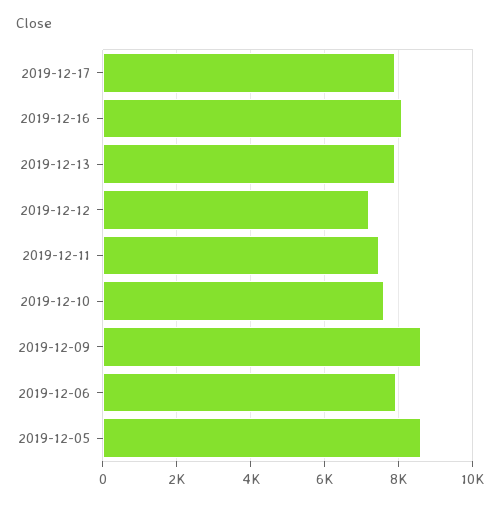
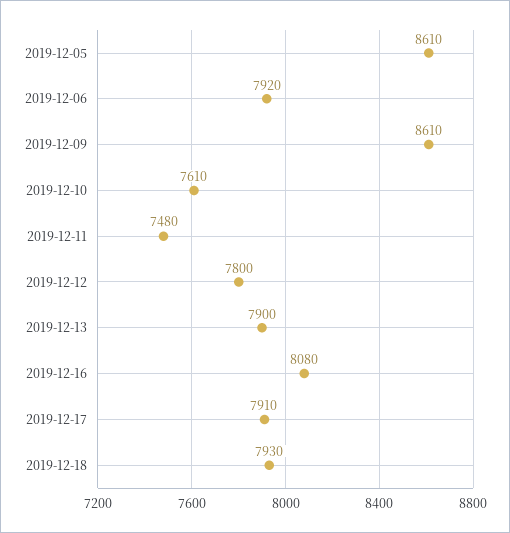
2019-12-12: 7200 -> 7800
2019-12-18: none -> 7930

